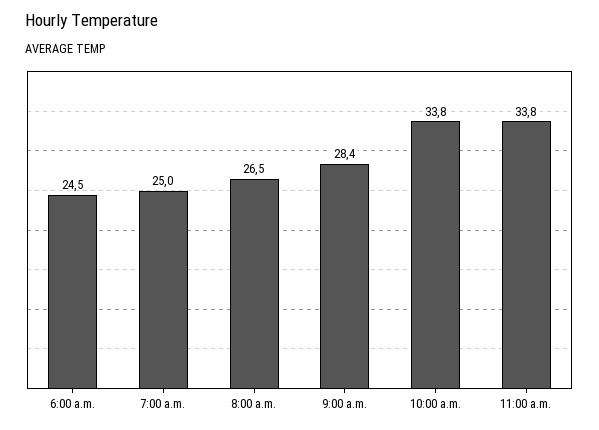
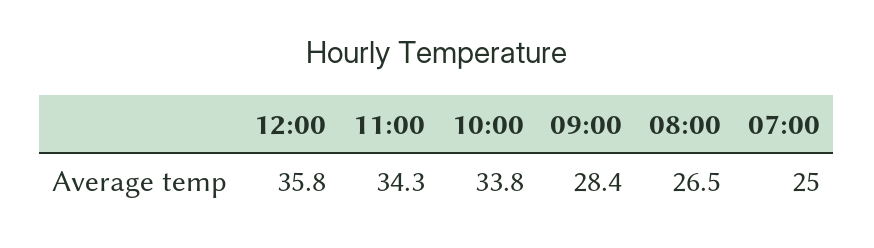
6:00 a.m.: 24.5 -> none
11:00 a.m.: 33.8 -> 34.3
12:00: none -> 35.8

